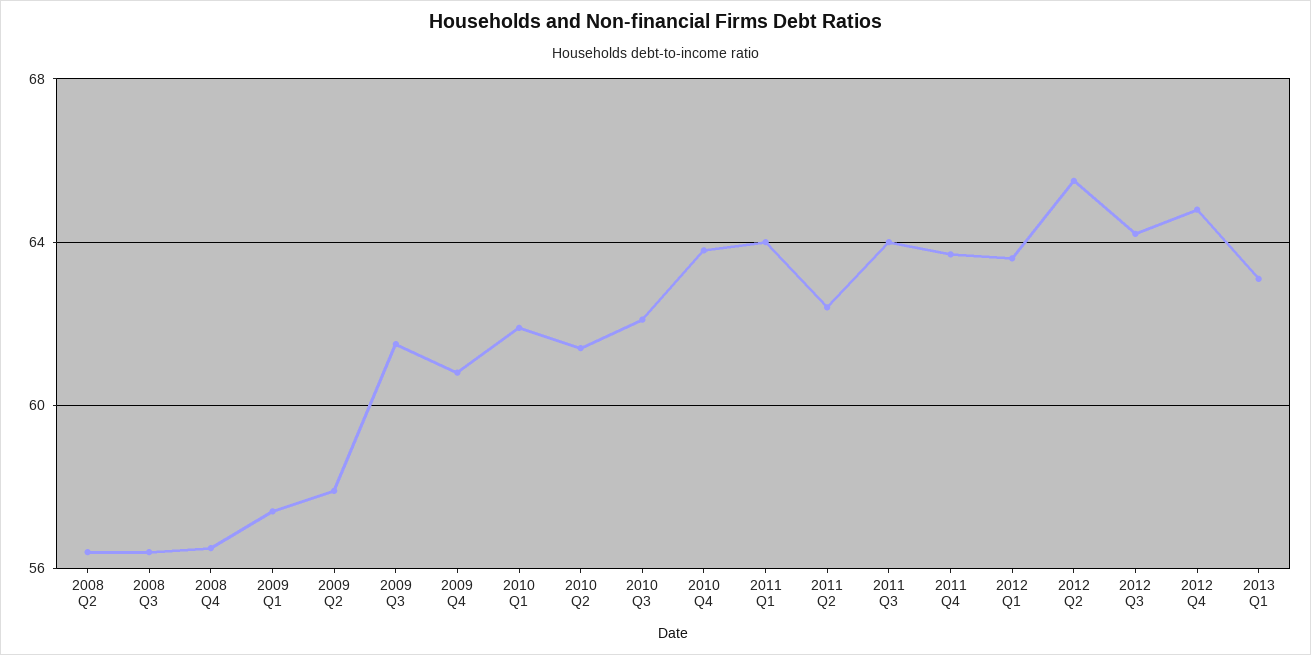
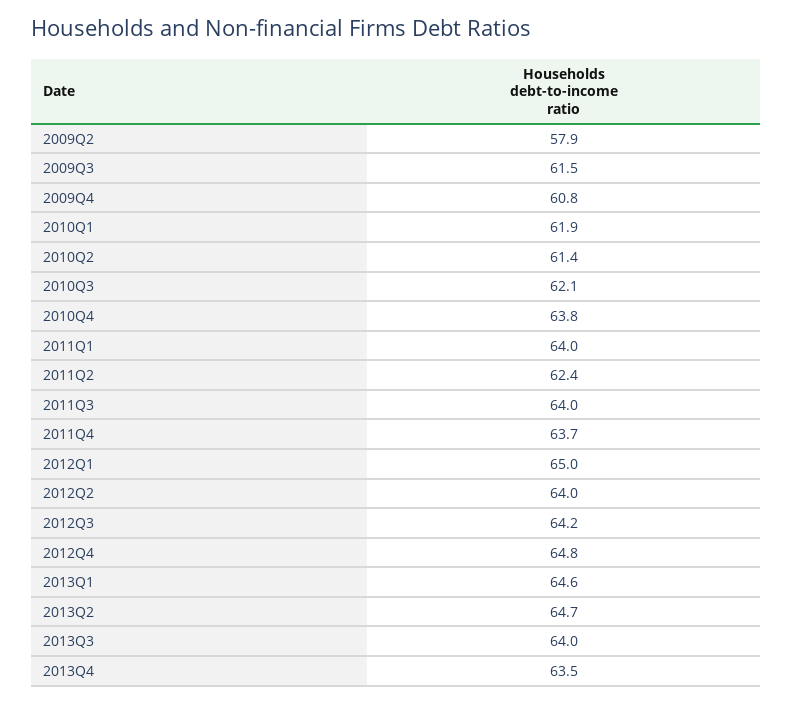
2008 Q2: 56.5 -> none
2008 Q3: 56.5 -> none
2008 Q4: 56.5 -> none
2009 Q1: 57.5 -> none
2012 Q1: 63.5 -> 65
2012 Q2: 65.5 -> 64
2013 Q1: 63 -> 64.6
2013Q2: none -> 64.7
2013Q3: none -> 64
2013Q4: none -> 63.5

